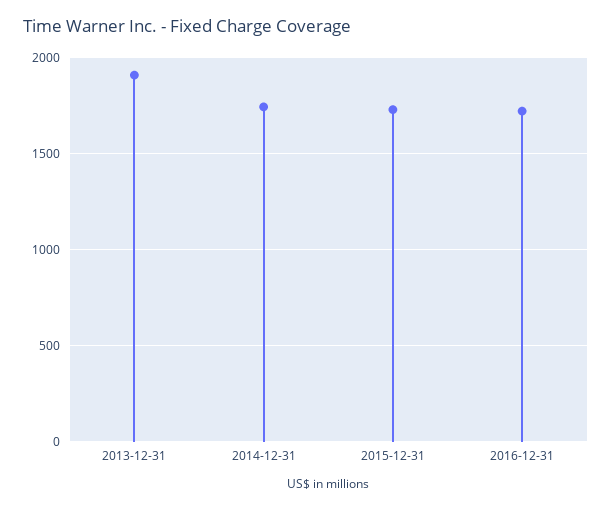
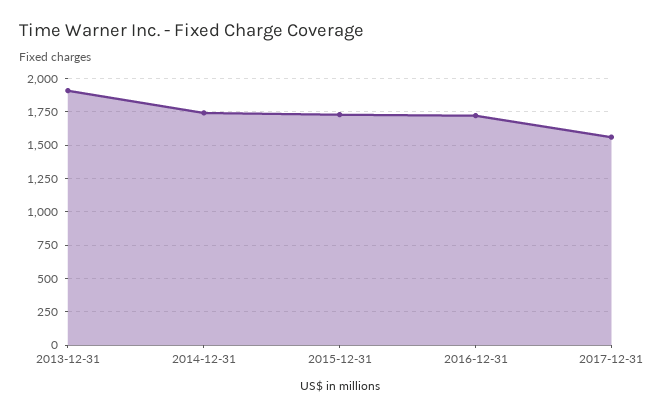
2017-12-31: none -> 1550

